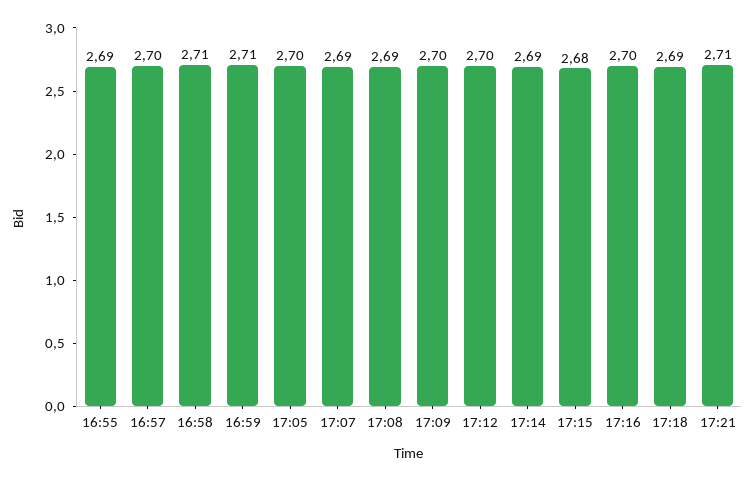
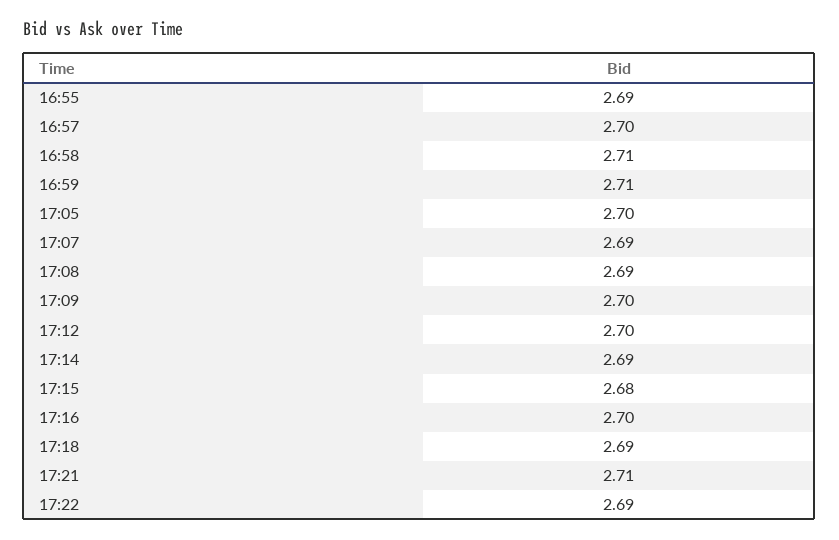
17:22: none -> 2.69

